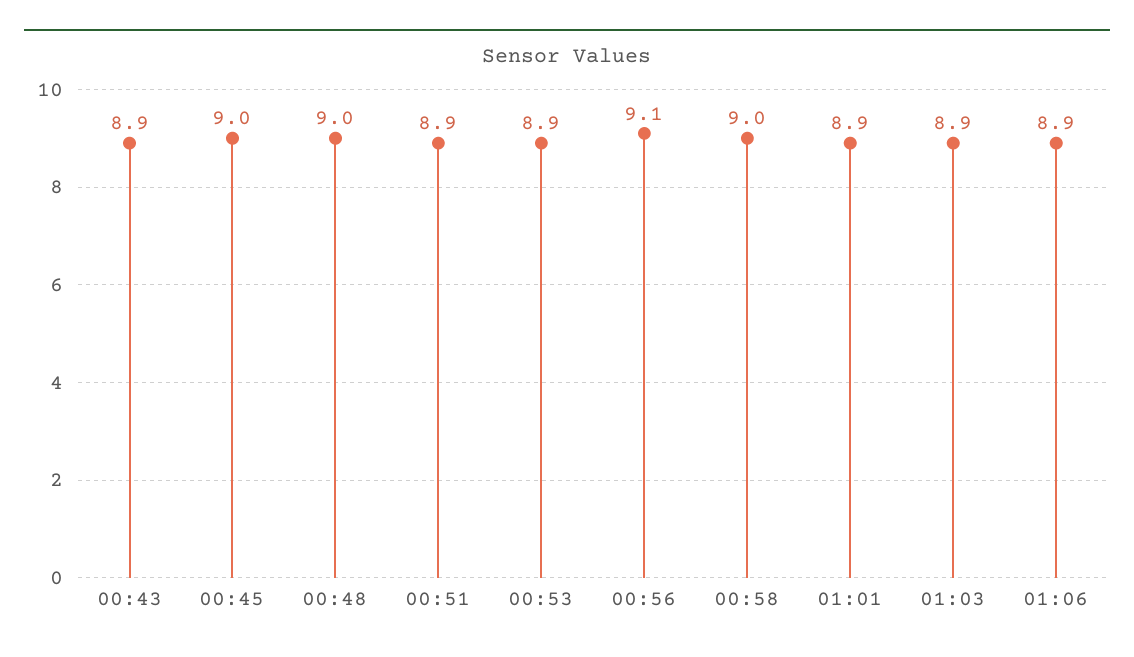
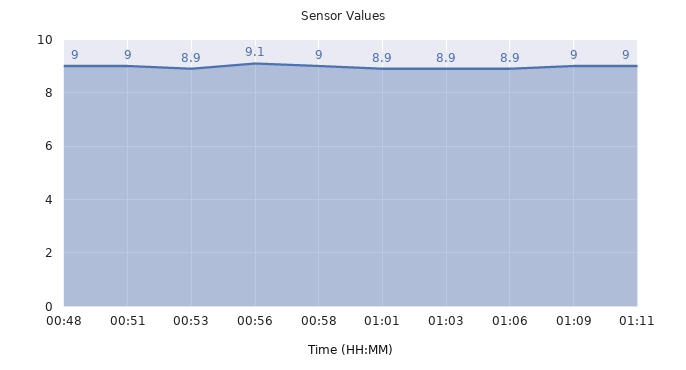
00:43: 8.9 -> none
00:45: 9 -> none
00:51: 8.9 -> 9
01:09: none -> 9
01:11: none -> 9

